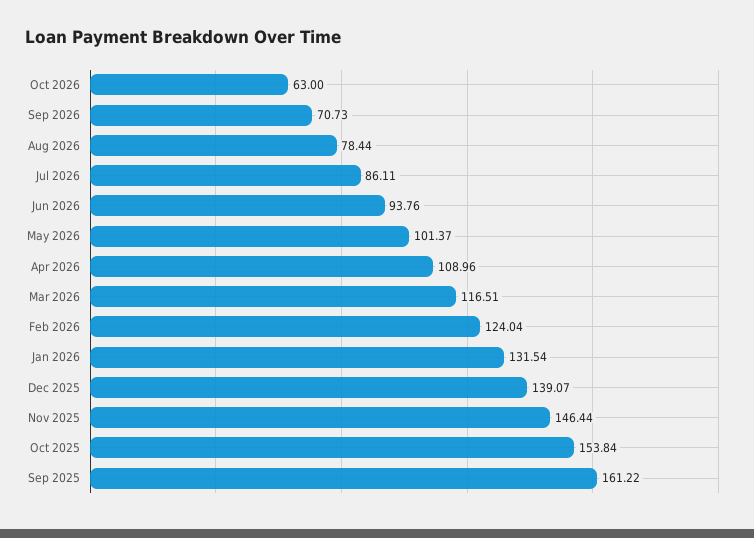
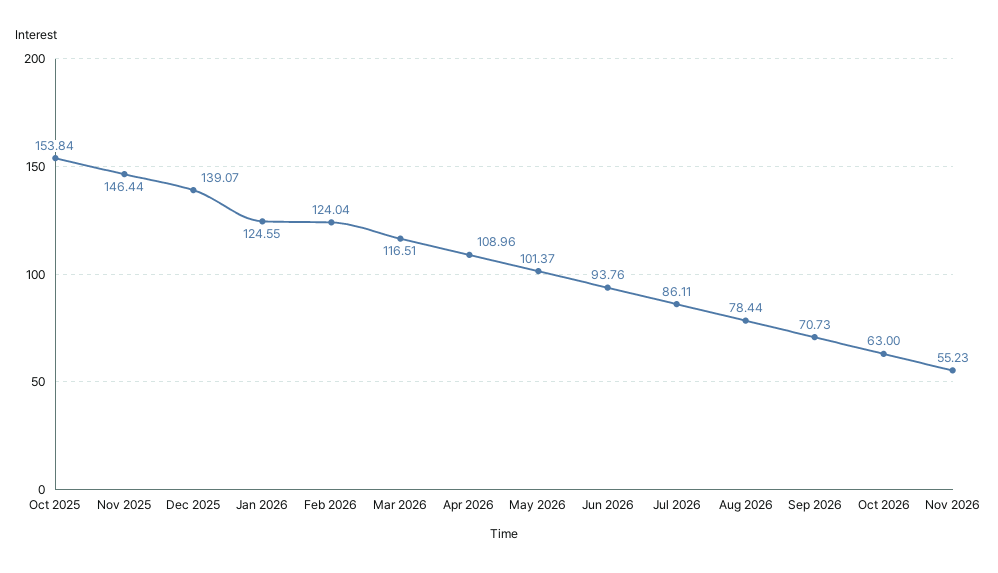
Jan 2026: 131.54 -> 124.55
Sep 2025: 161.22 -> none
Nov 2026: none -> 55.23

